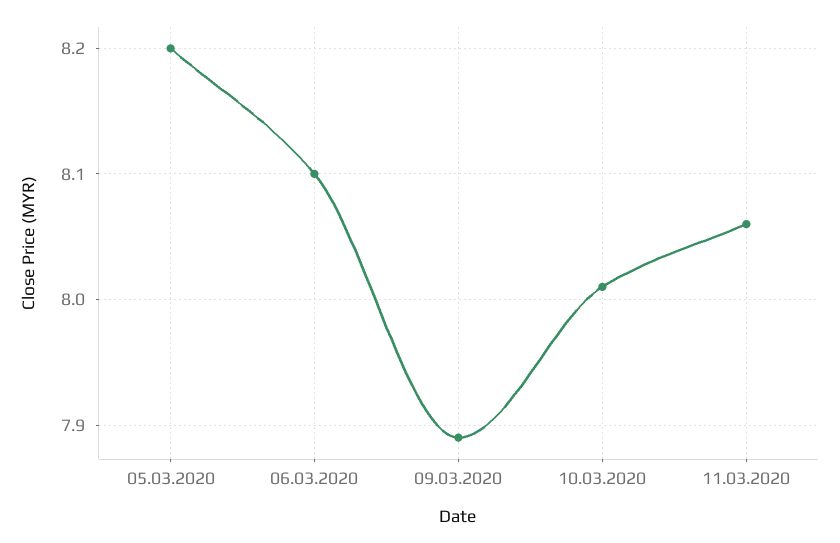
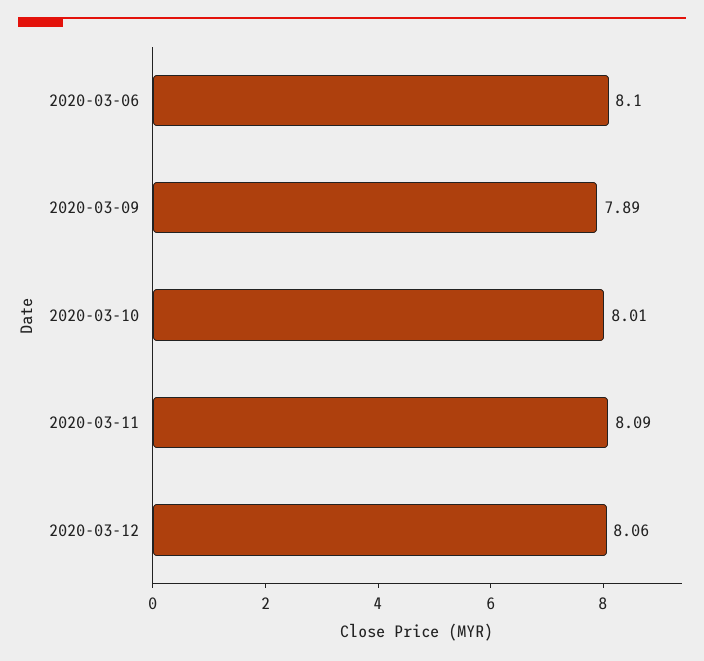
05.03.2020: 8.2 -> none
11.03.2020: 8.06 -> 8.09
2020-03-12: none -> 8.06

